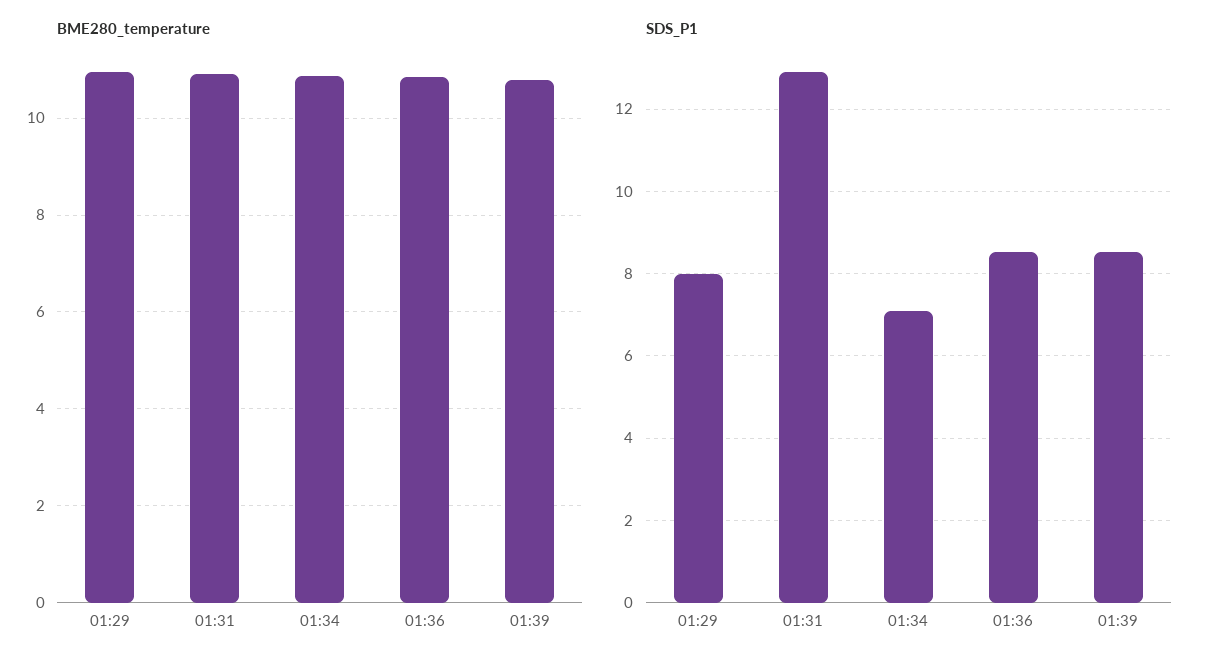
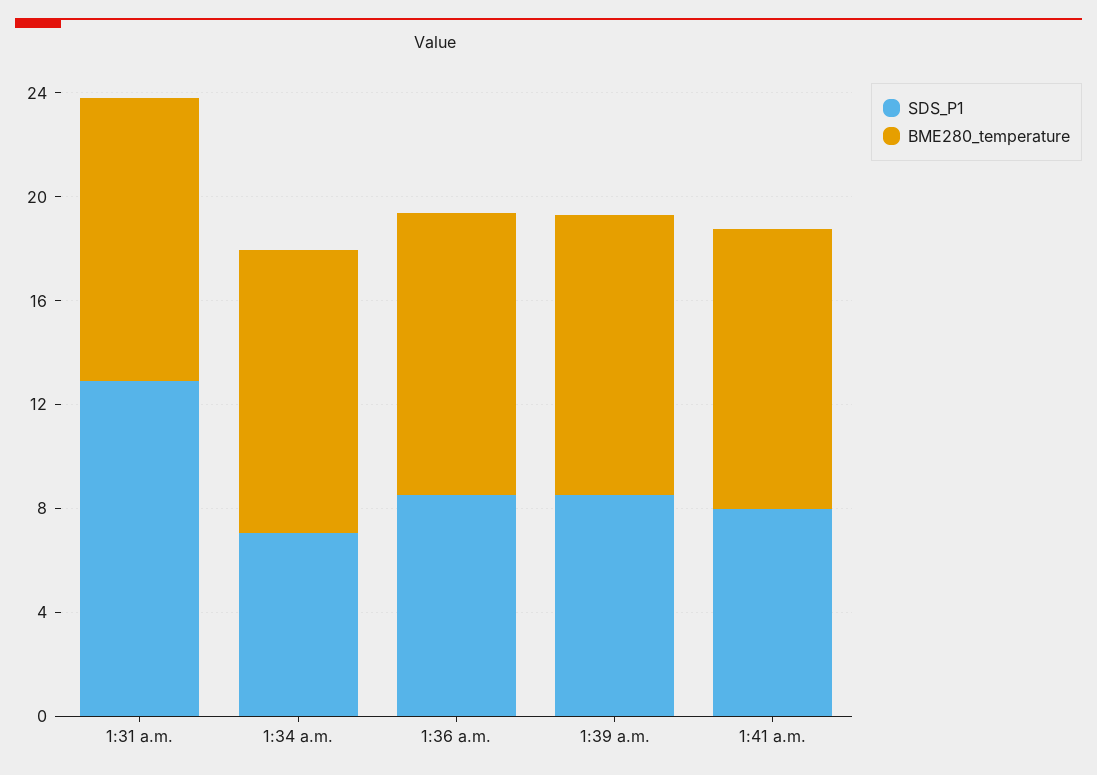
BME280_temperature, 01:29: 11 -> none
SDS_P1, 01:29: 8 -> none
SDS_P1, 1:41 a.m.: none -> 8
BME280_temperature, 1:41 a.m.: none -> 11

